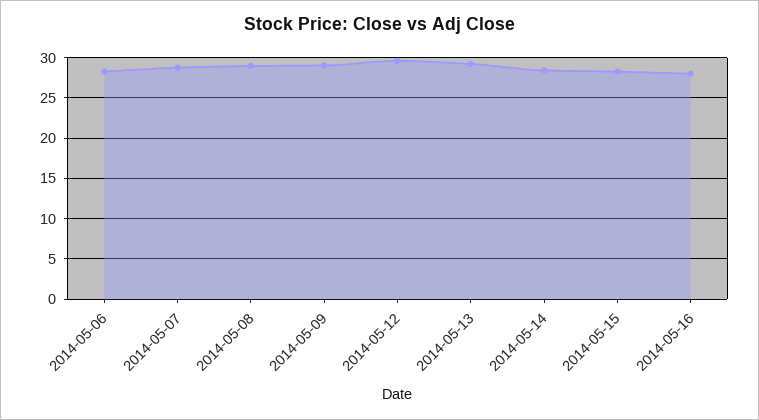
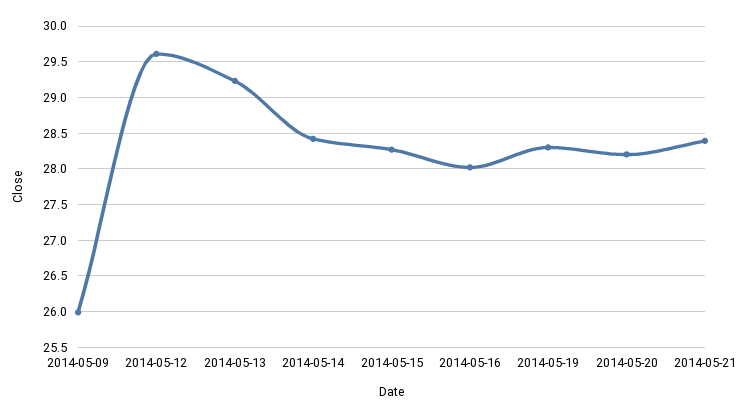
2014-05-06: 28 -> none
2014-05-07: 29 -> none
2014-05-08: 29 -> none
2014-05-09: 29 -> 26
2014-05-19: none -> 28.3
2014-05-20: none -> 28.2
2014-05-21: none -> 28.4

